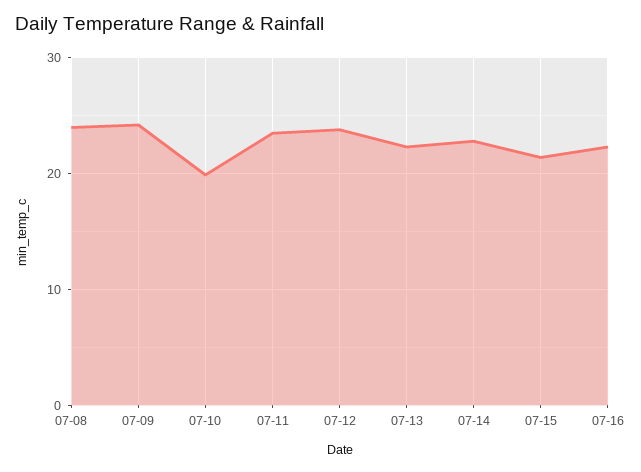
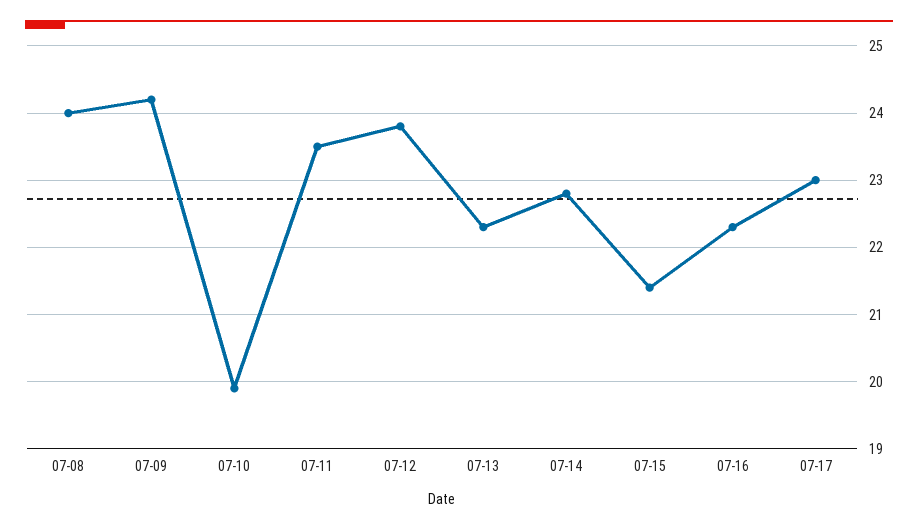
07-17: none -> 23

